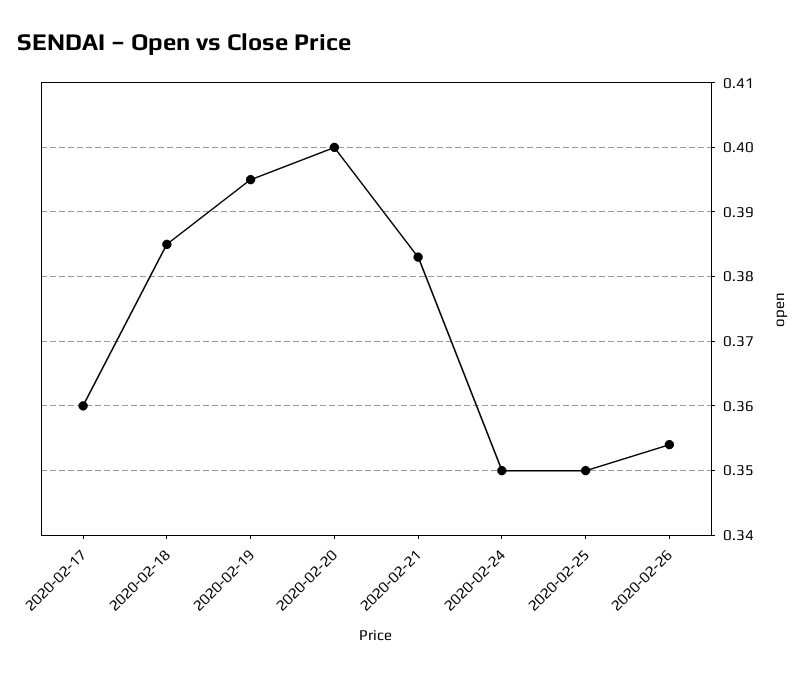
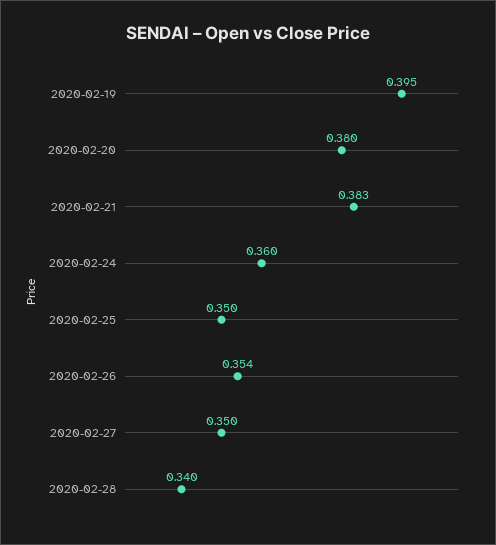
2020-02-17: 0.36 -> none
2020-02-18: 0.385 -> none
2020-02-20: 0.4 -> 0.38
2020-02-24: 0.35 -> 0.36
2020-02-27: none -> 0.35
2020-02-28: none -> 0.34

